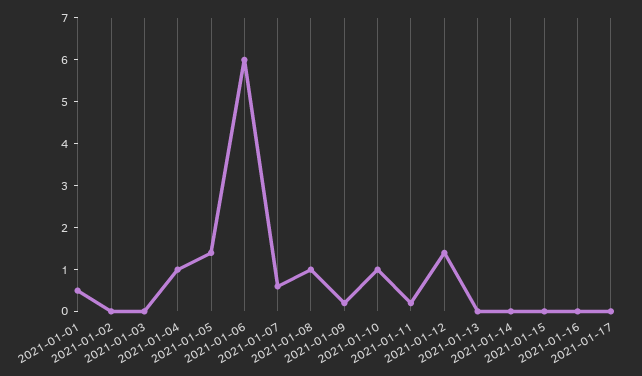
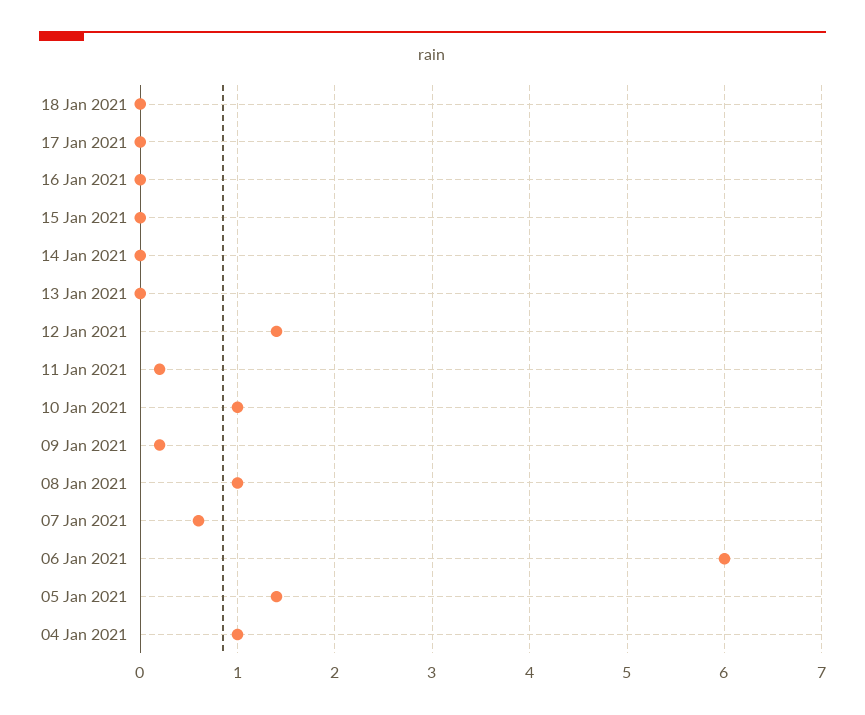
2021-01-01: 0.5 -> none
2021-01-02: 0 -> none
2021-01-03: 0 -> none
18 Jan 2021: none -> 0

